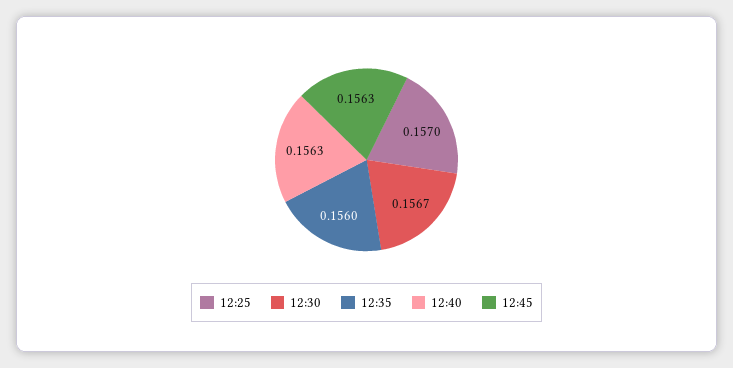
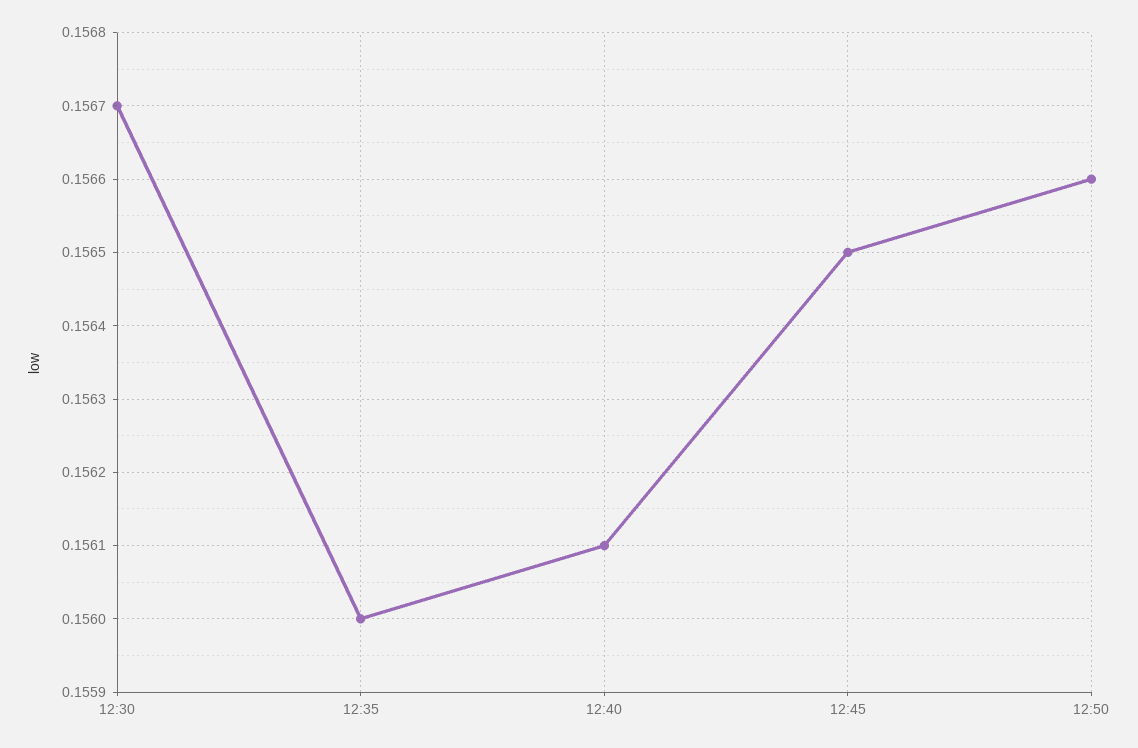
12:25: 0.157 -> none
12:40: 0.1563 -> 0.1561
12:45: 0.1563 -> 0.1565
12:50: none -> 0.1566

